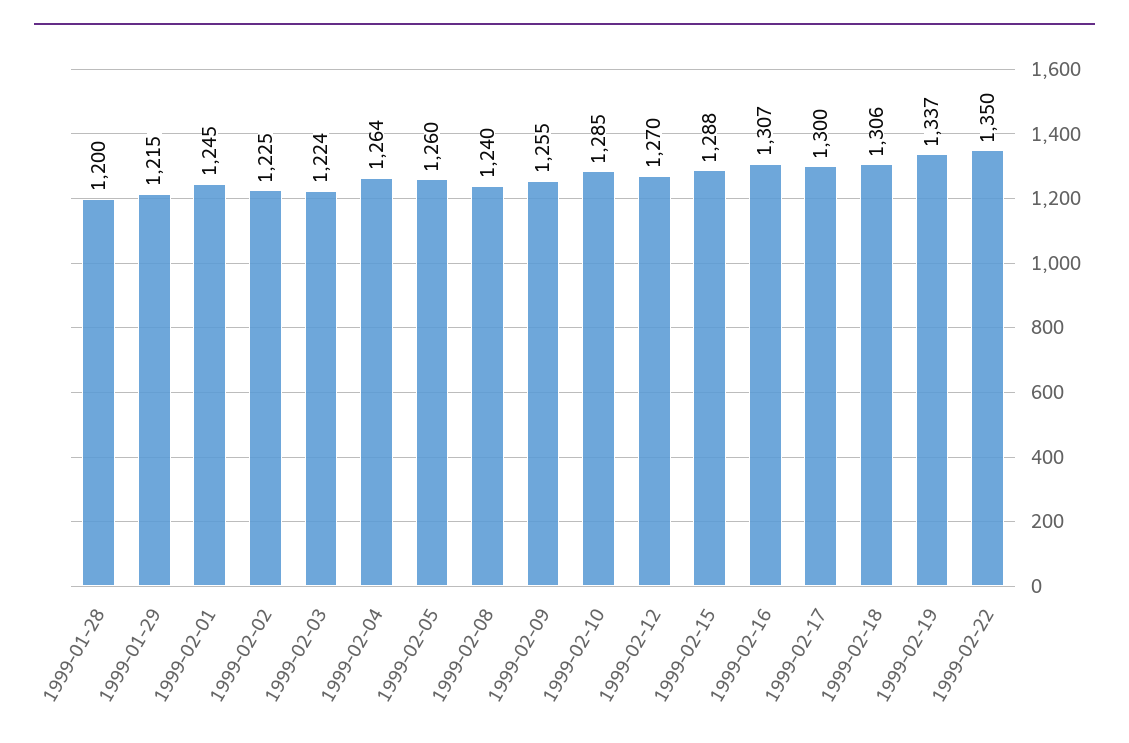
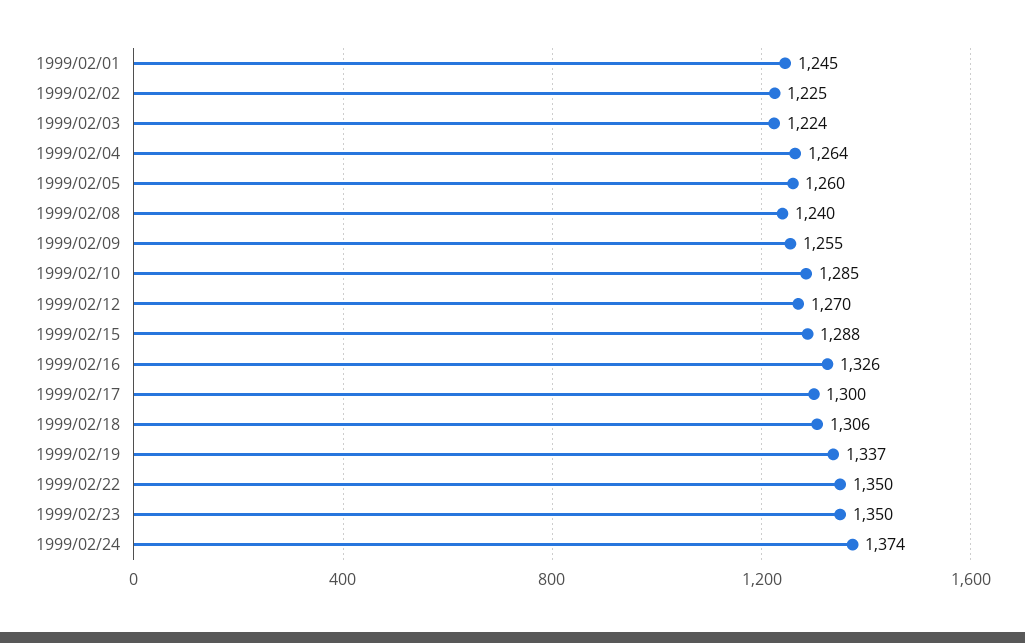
1999-01-28: 1200 -> none
1999-01-29: 1215 -> none
1999-02-16: 1307 -> 1326
1999/02/23: none -> 1350
1999/02/24: none -> 1374

